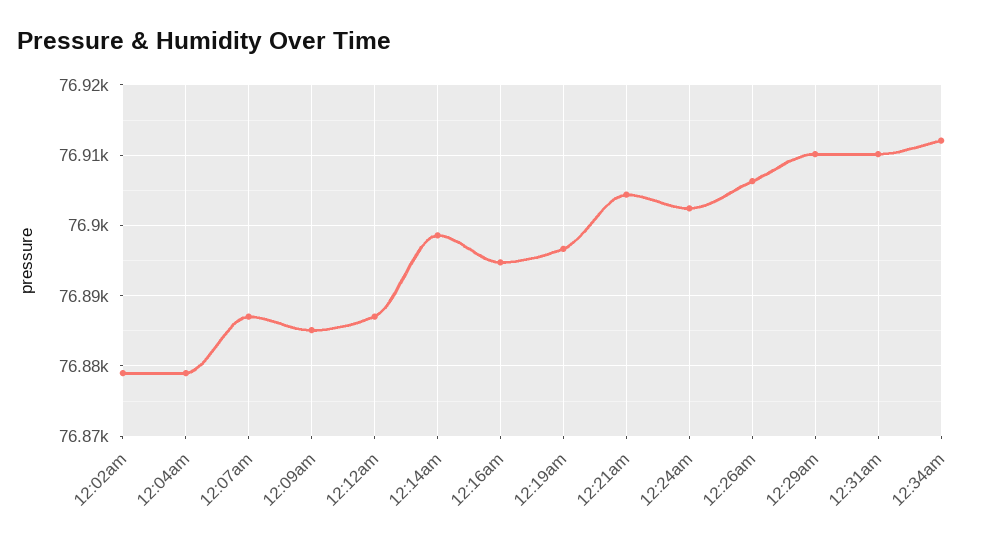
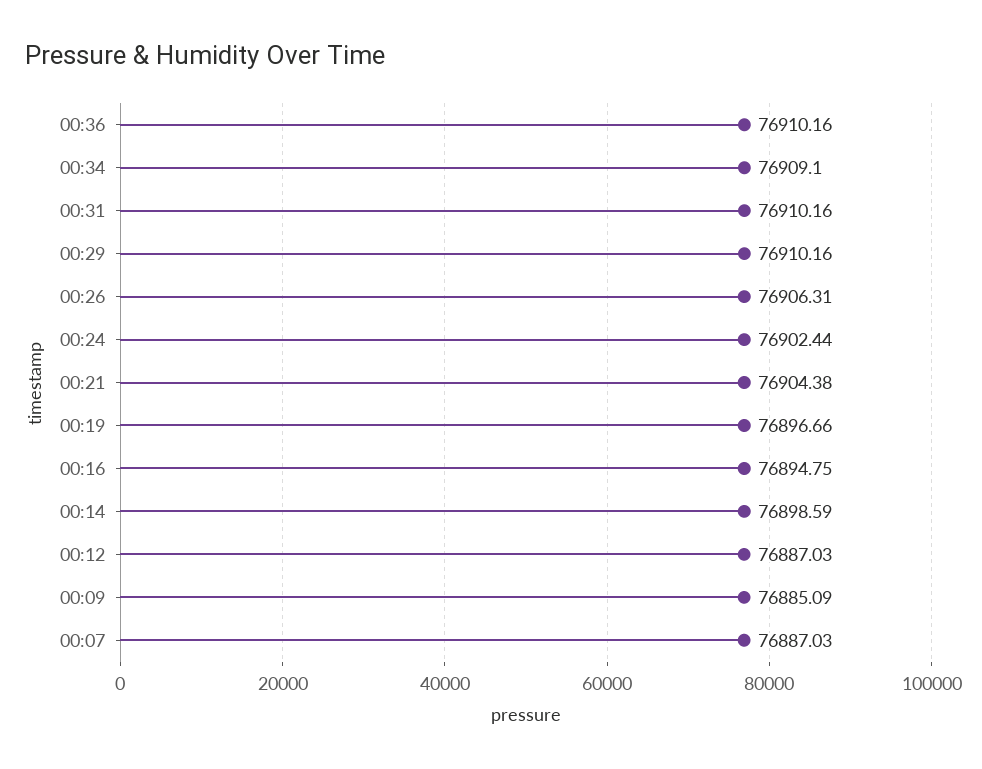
12:02am: 76879 -> none
12:04am: 76879 -> none
12:34am: 76912 -> 76909.1
00:36: none -> 76910.16

